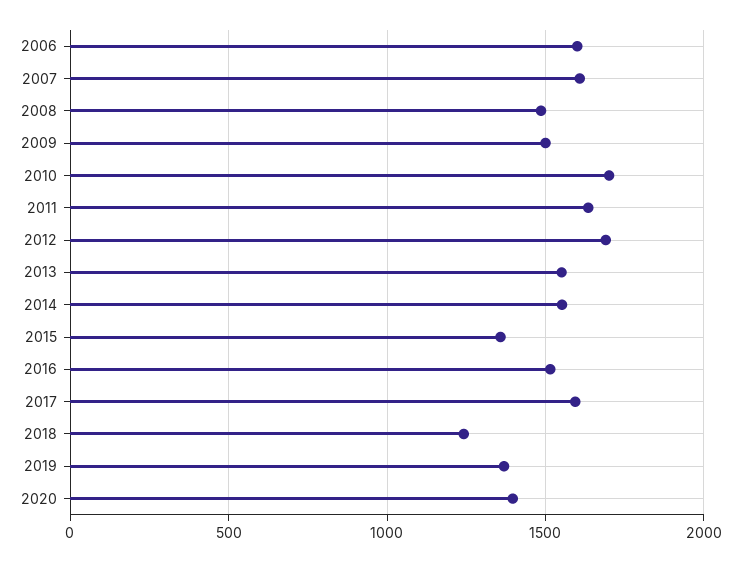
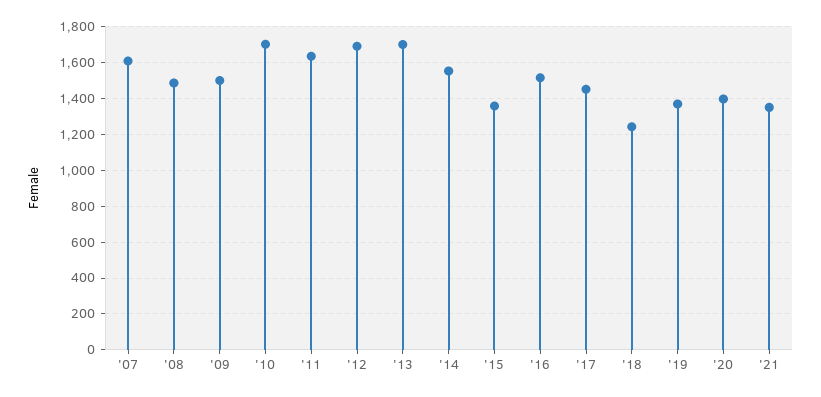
2006: 1600 -> none
2013: 1550 -> 1700
2017: 1600 -> 1450
'21: none -> 1350

